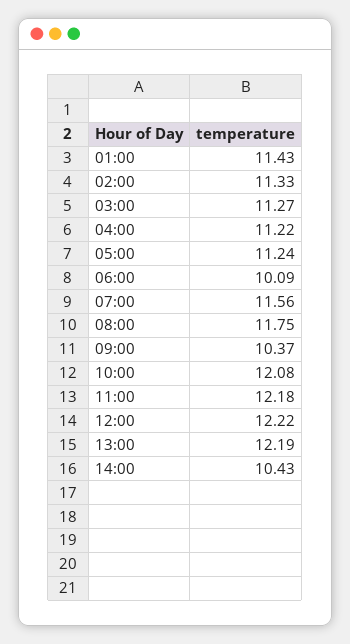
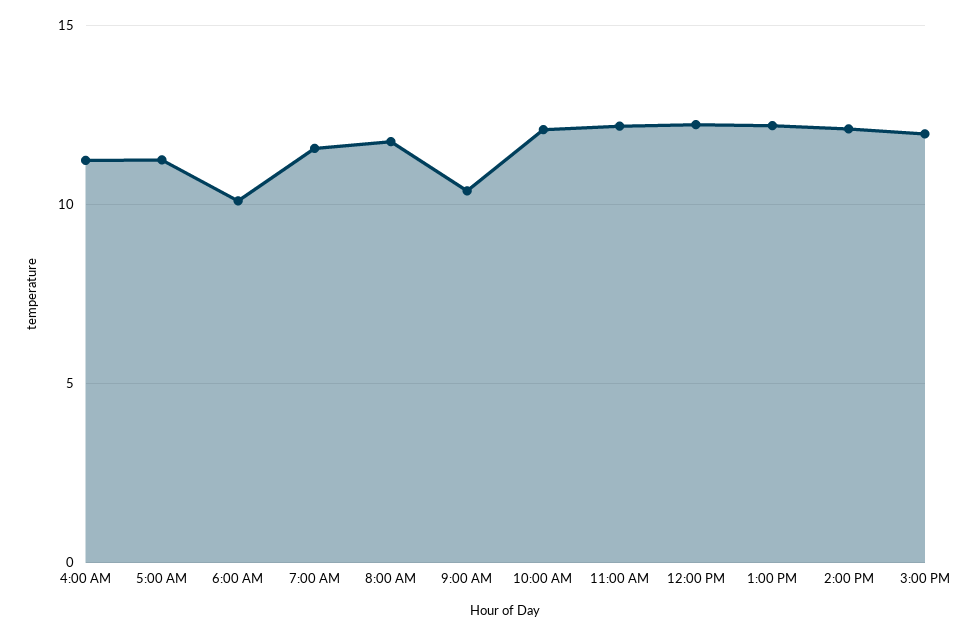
01:00: 11.43 -> none
02:00: 11.33 -> none
03:00: 11.27 -> none
14:00: 10.43 -> 12
3:00 PM: none -> 12

